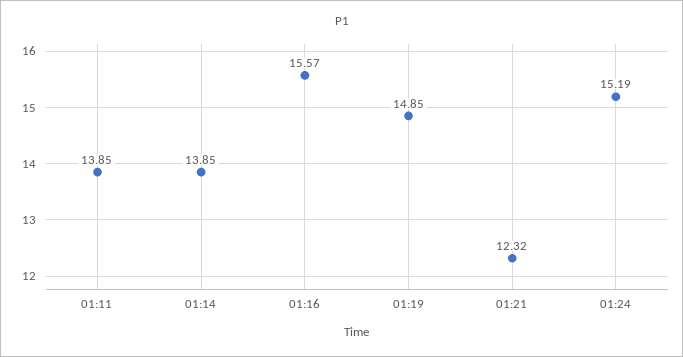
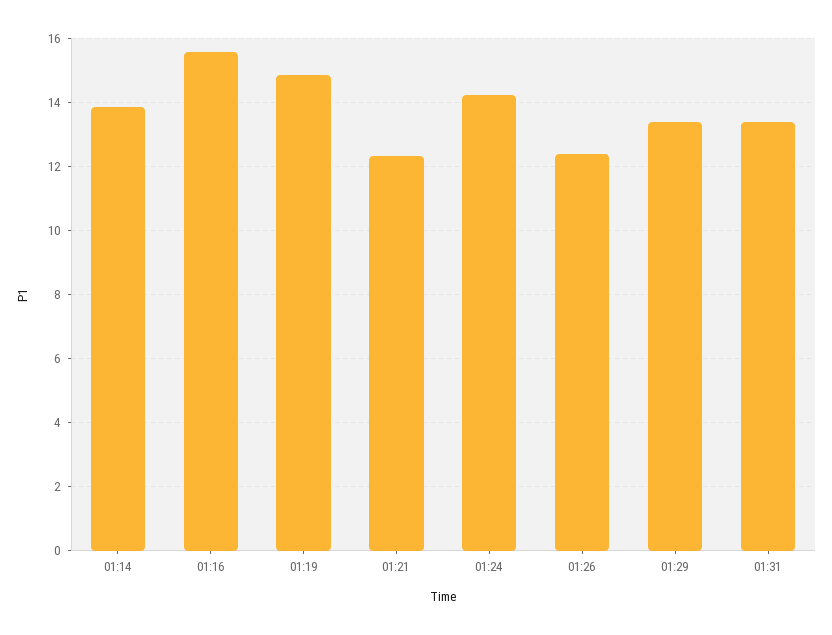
01:11: 13.85 -> none
01:24: 15.19 -> 14.2
01:26: none -> 12.4
01:29: none -> 13.4
01:31: none -> 13.4

